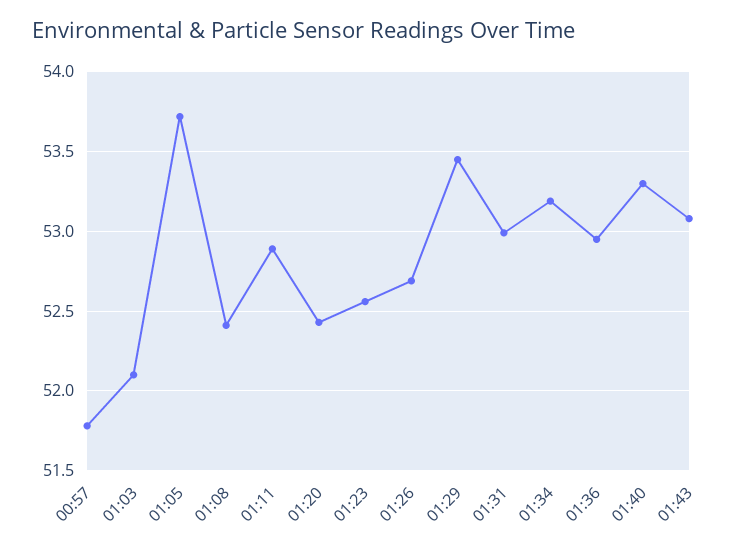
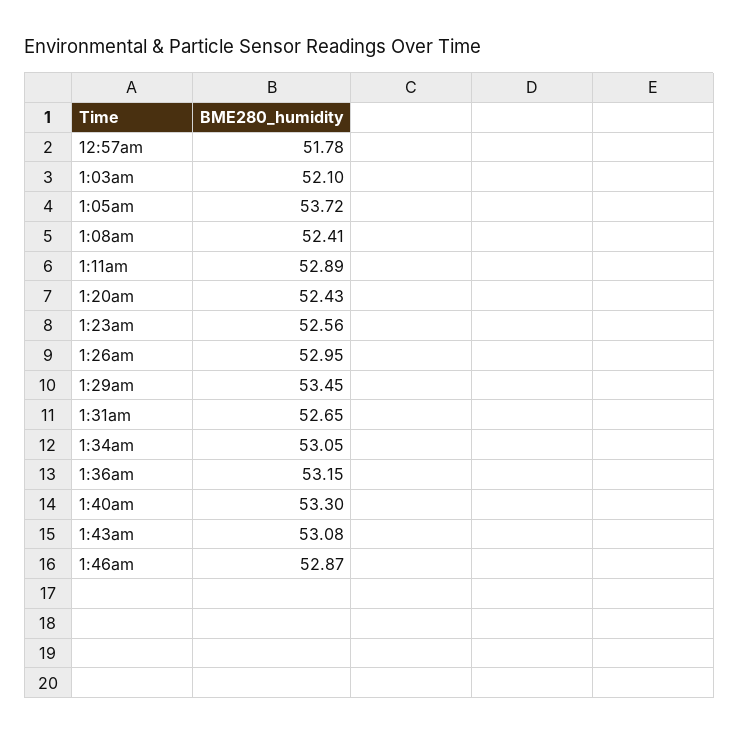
01:26: 52.7 -> 52.95
01:31: 53 -> 52.65
01:34: 53.2 -> 53.05
01:36: 52.95 -> 53.15
1:46am: none -> 52.87

